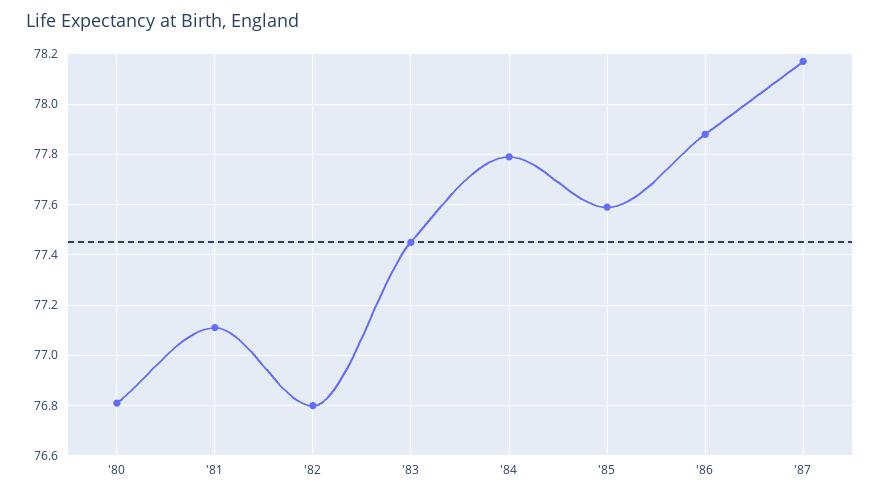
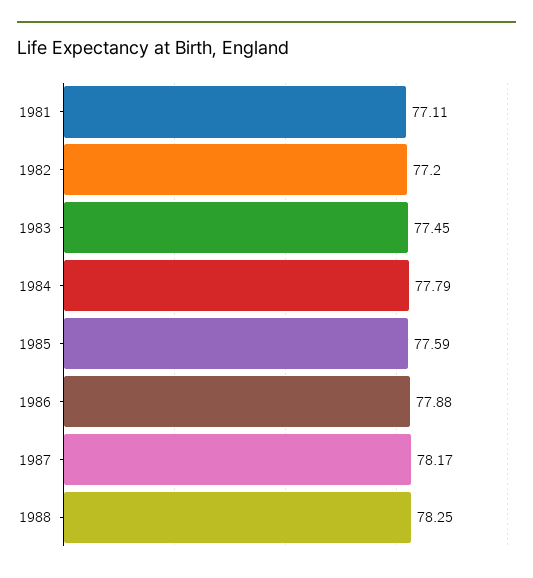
'80: 76.8 -> none
'82: 76.8 -> 77.2
1988: none -> 78.25

